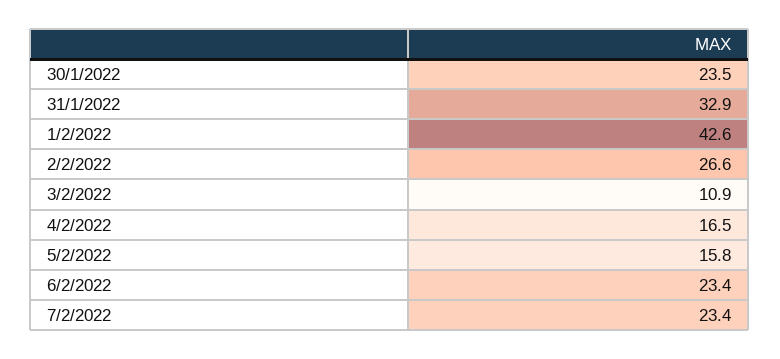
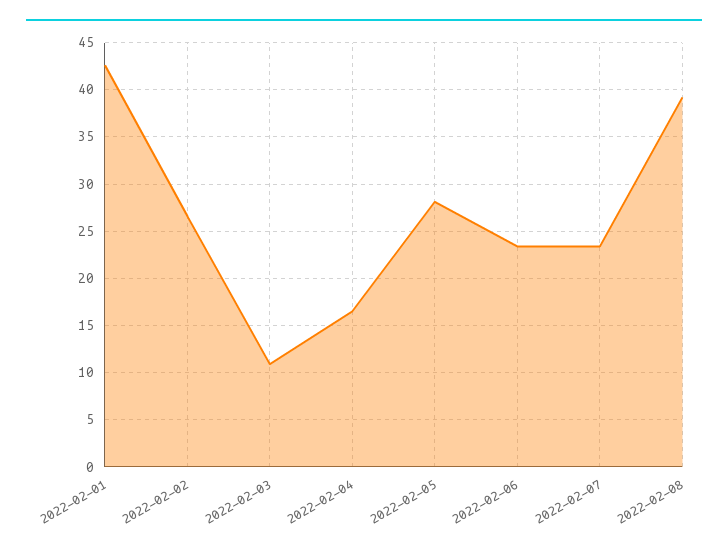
30/1/2022: 23.5 -> none
31/1/2022: 32.9 -> none
5/2/2022: 15.8 -> 28
2022-02-08: none -> 39

